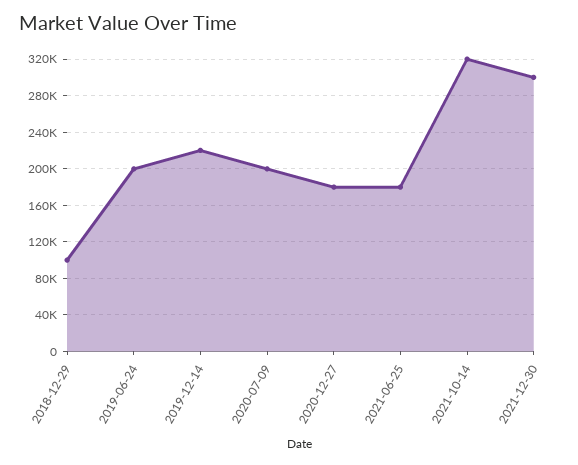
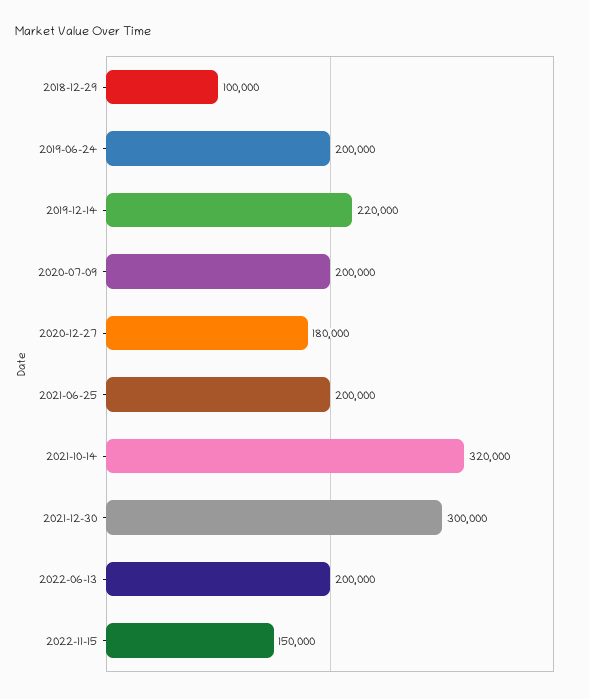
2021-06-25: 180000 -> 200000
2022-06-13: none -> 200000
2022-11-15: none -> 150000

